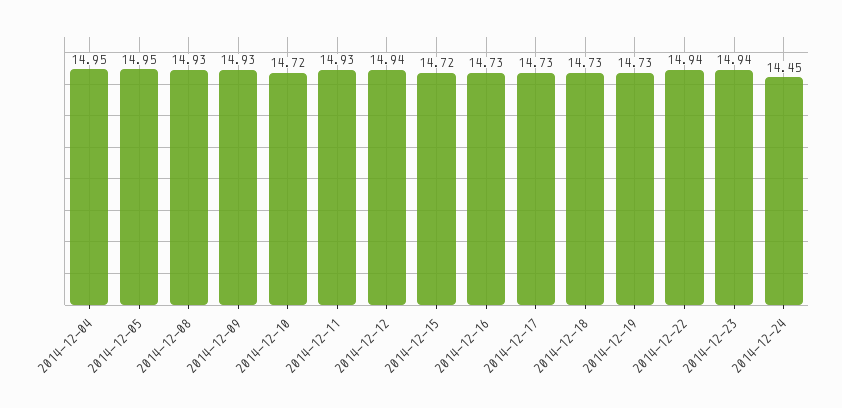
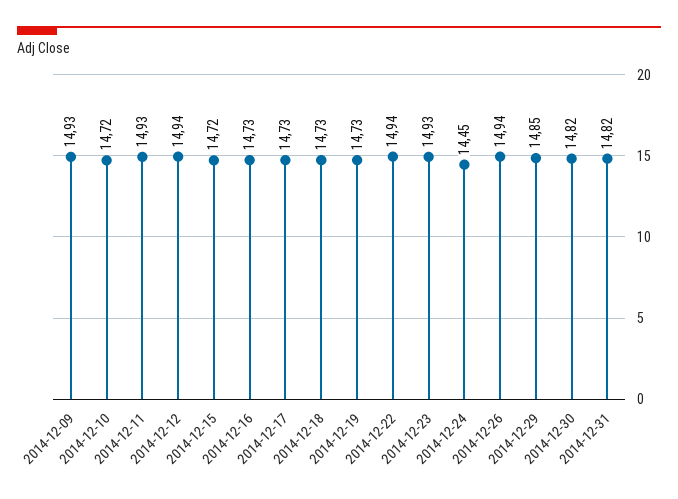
2014-12-04: 14.95 -> none
2014-12-05: 14.95 -> none
2014-12-08: 14.93 -> none
2014-12-23: 14.94 -> 14.93
2014-12-26: none -> 14.94
2014-12-29: none -> 14.85
2014-12-30: none -> 14.82
2014-12-31: none -> 14.82

